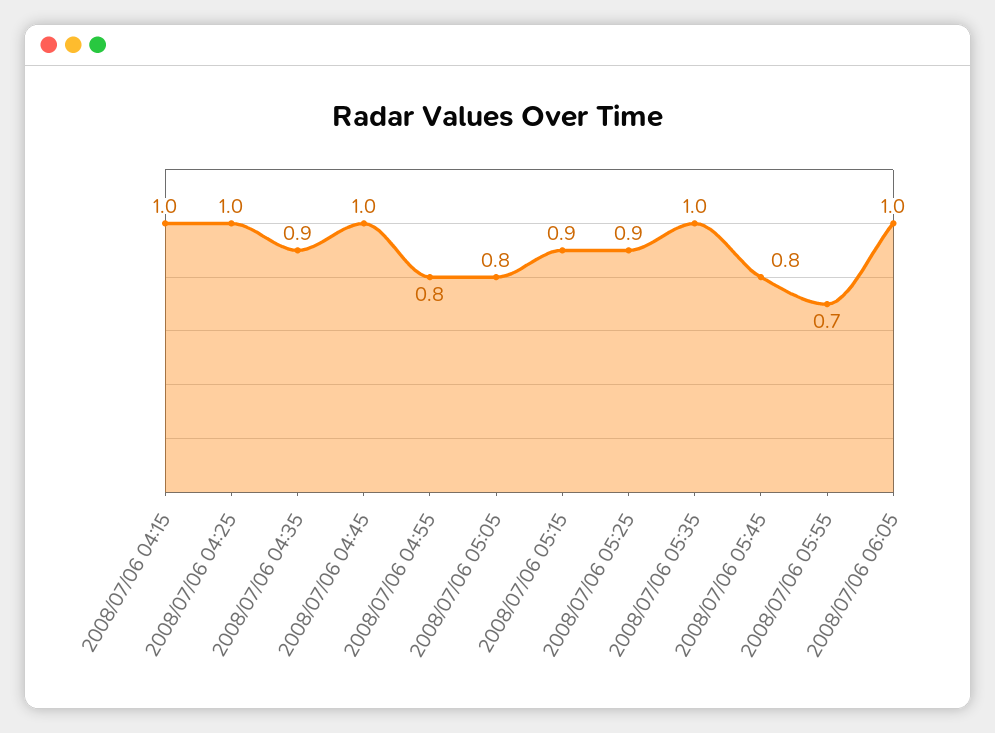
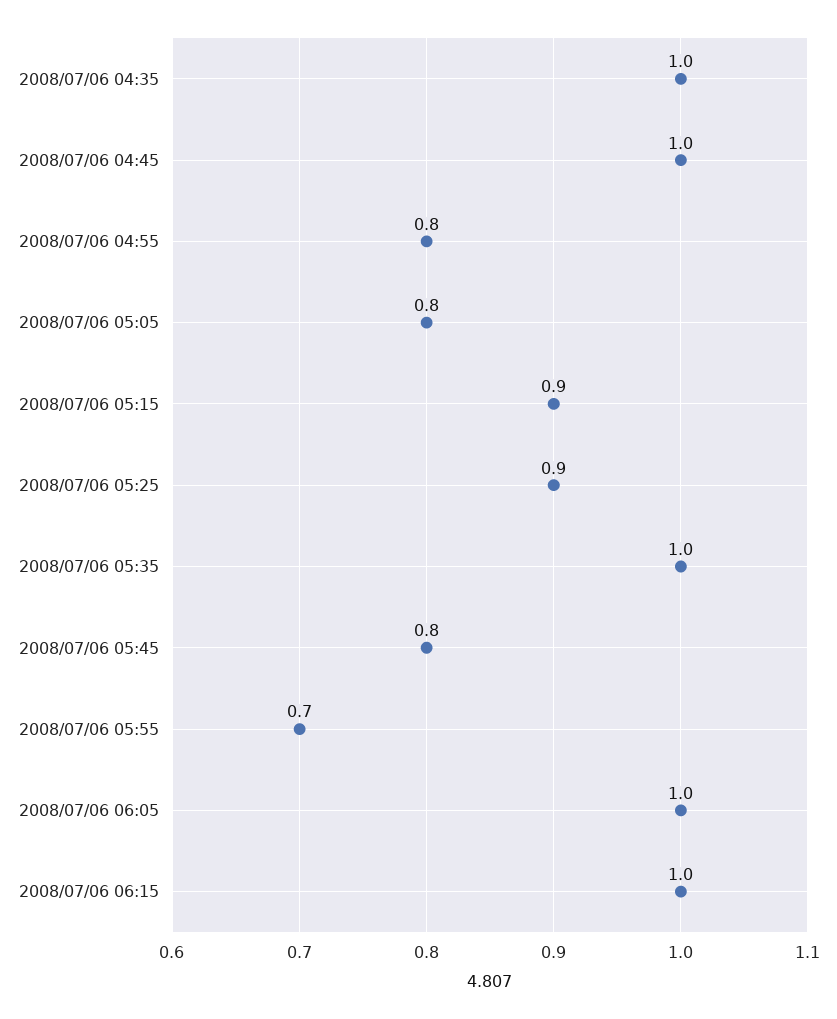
2008/07/06 04:15: 1 -> none
2008/07/06 04:25: 1 -> none
2008/07/06 04:35: 0.9 -> 1
2008/07/06 06:15: none -> 1

